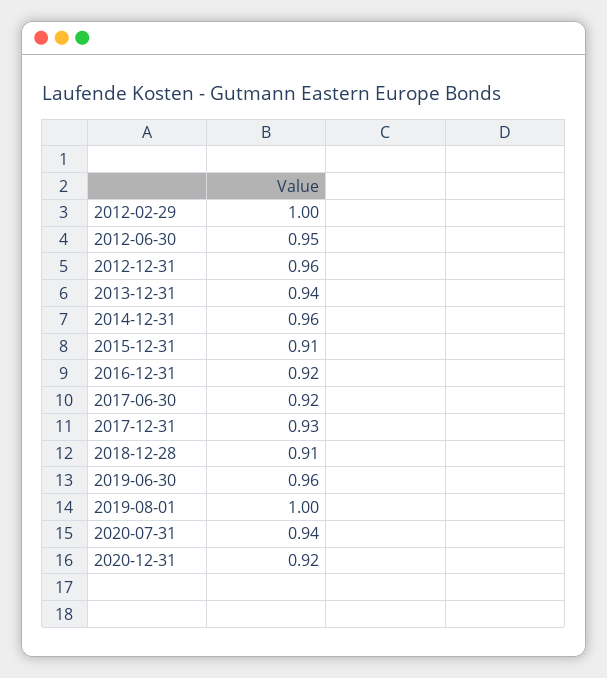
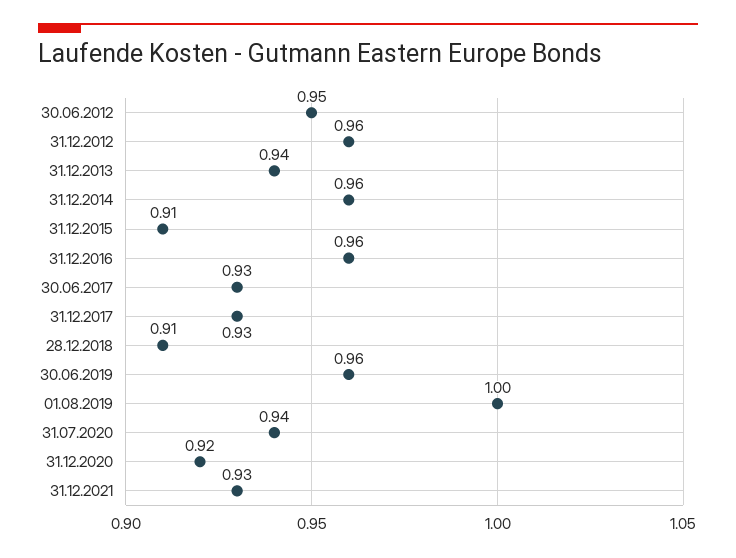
2012-02-29: 1 -> none
2016-12-31: 0.92 -> 0.96
2017-06-30: 0.92 -> 0.93
31.12.2021: none -> 0.93

